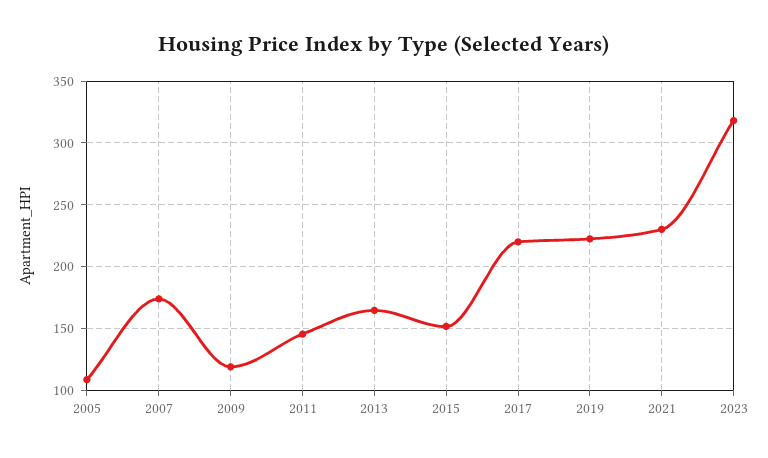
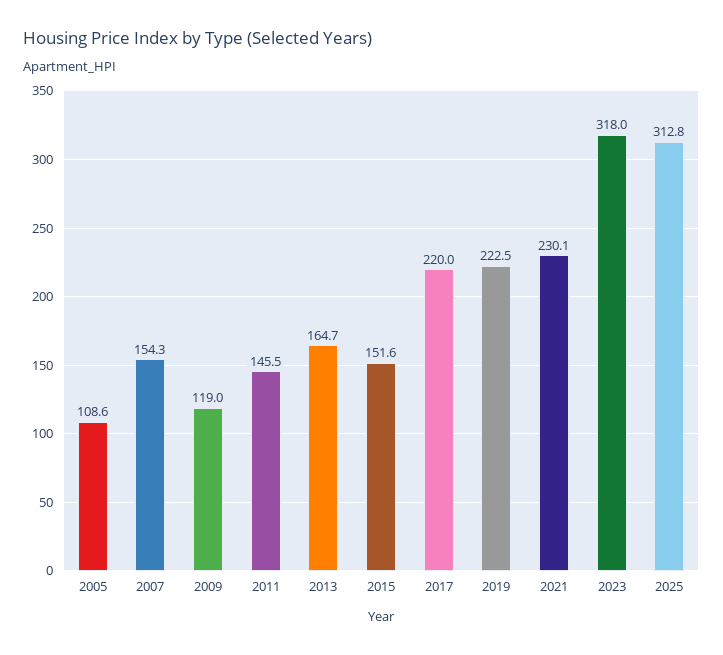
2007: 175 -> 154.3
2025: none -> 312.8

